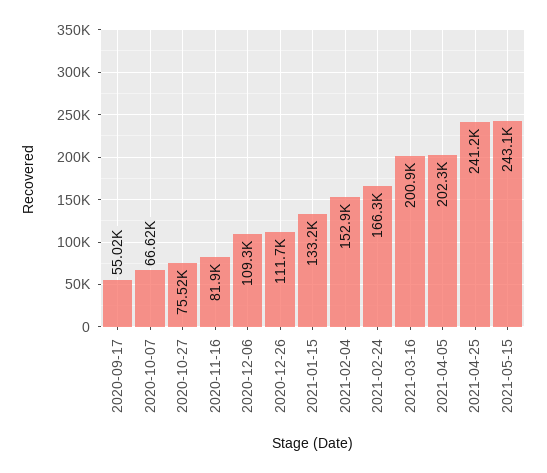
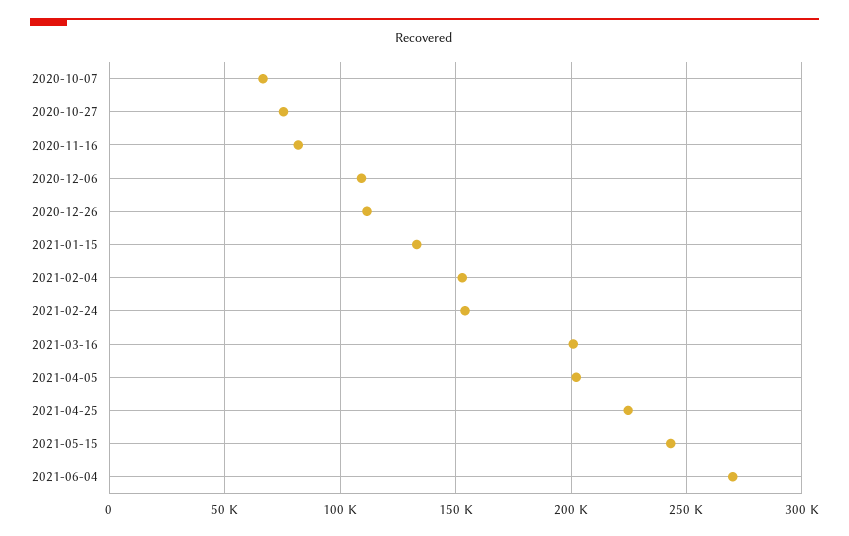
2020-09-17: 55020 -> none
2021-02-24: 166300 -> 155000
2021-04-25: 241200 -> 225000
2021-06-04: none -> 270000

